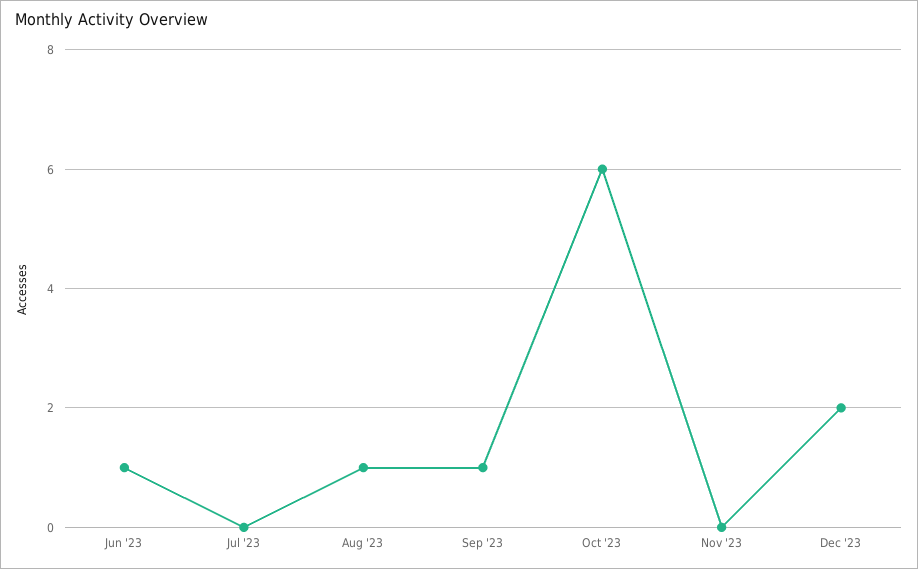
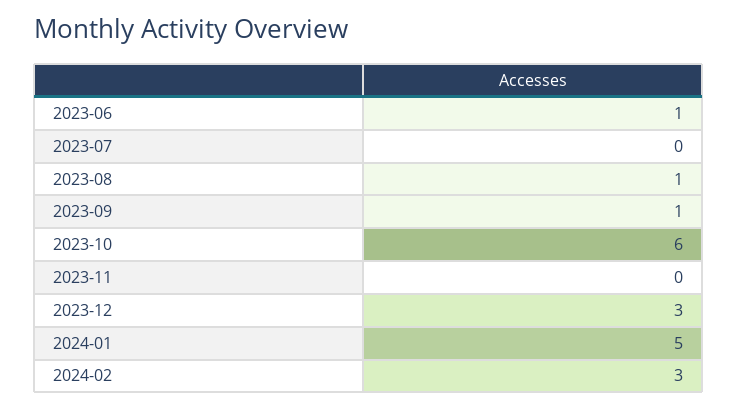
Dec '23: 2 -> 3
2024-01: none -> 5
2024-02: none -> 3

